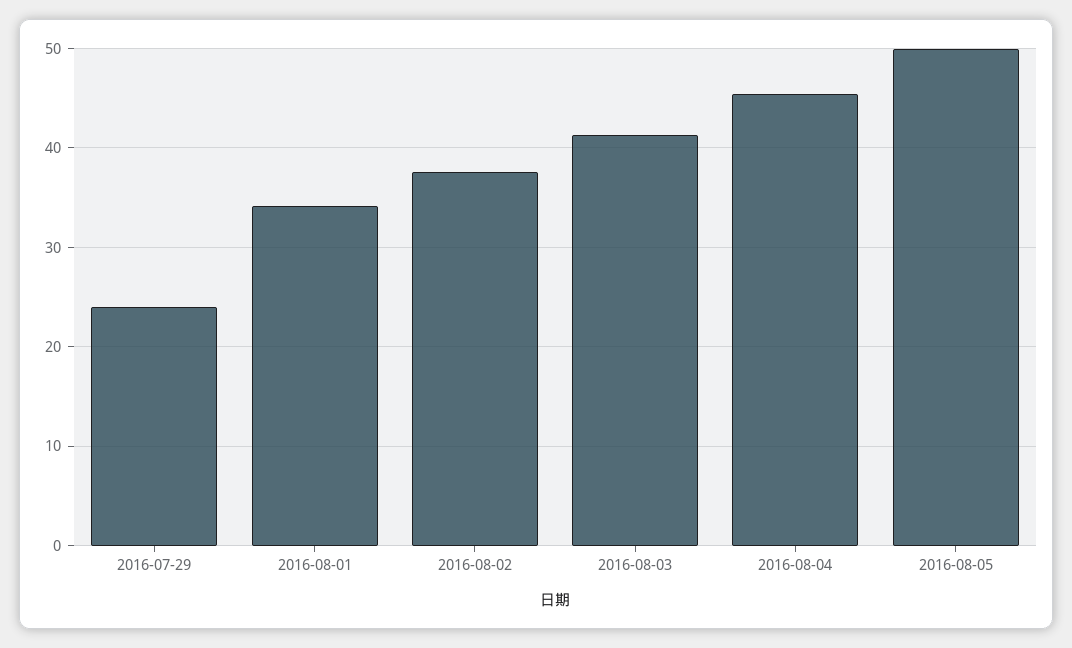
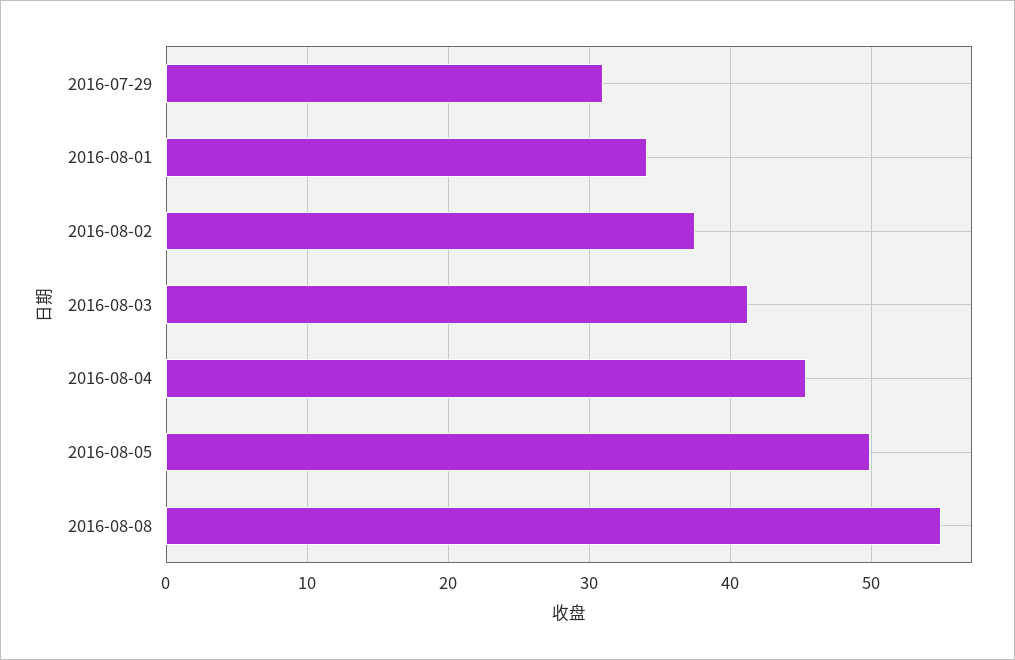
2016-07-29: 24 -> 31
2016-08-08: none -> 55

